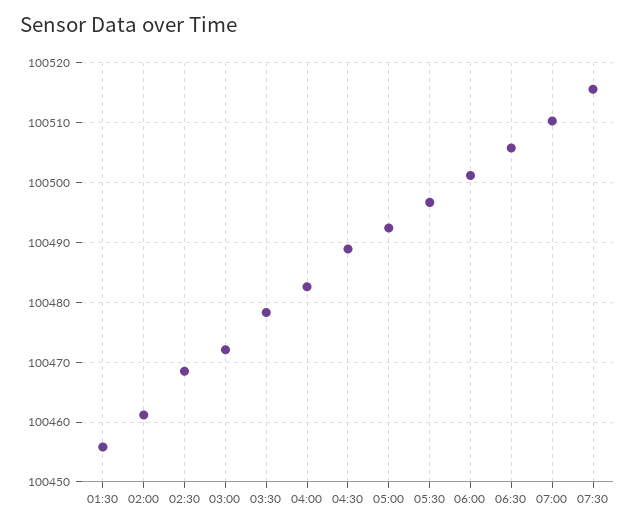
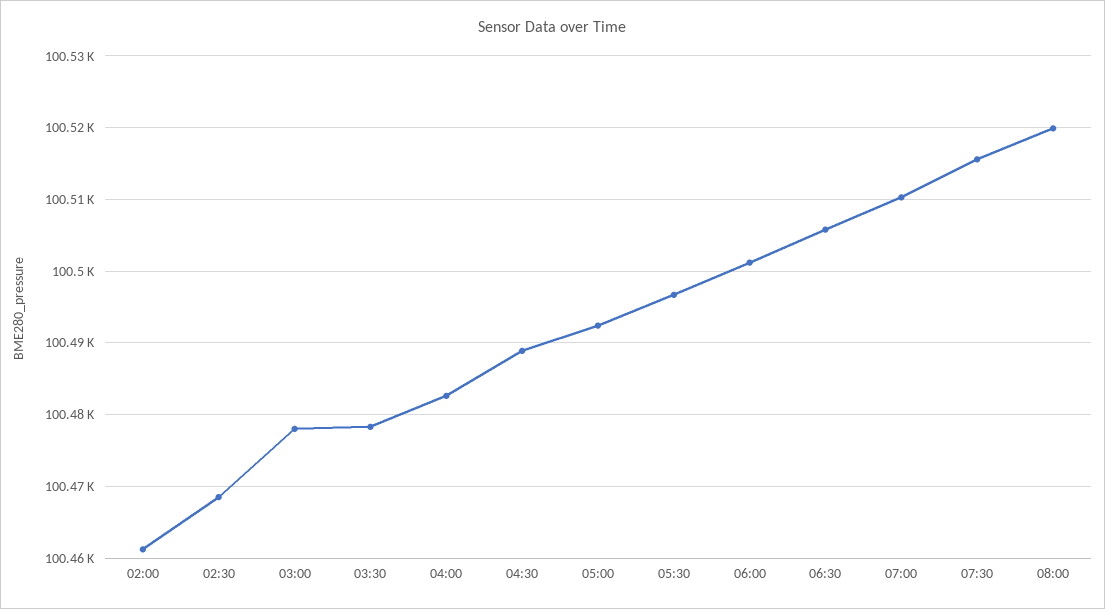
01:30: 100456 -> none
03:00: 100472 -> 100478
08:00: none -> 100520

